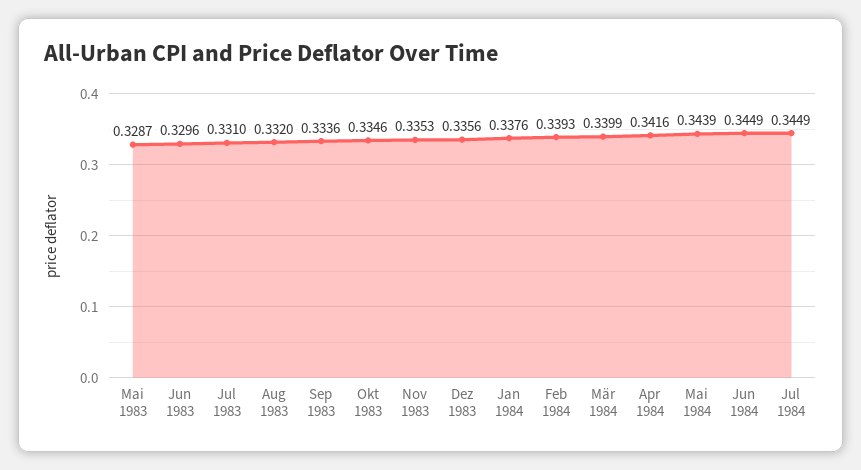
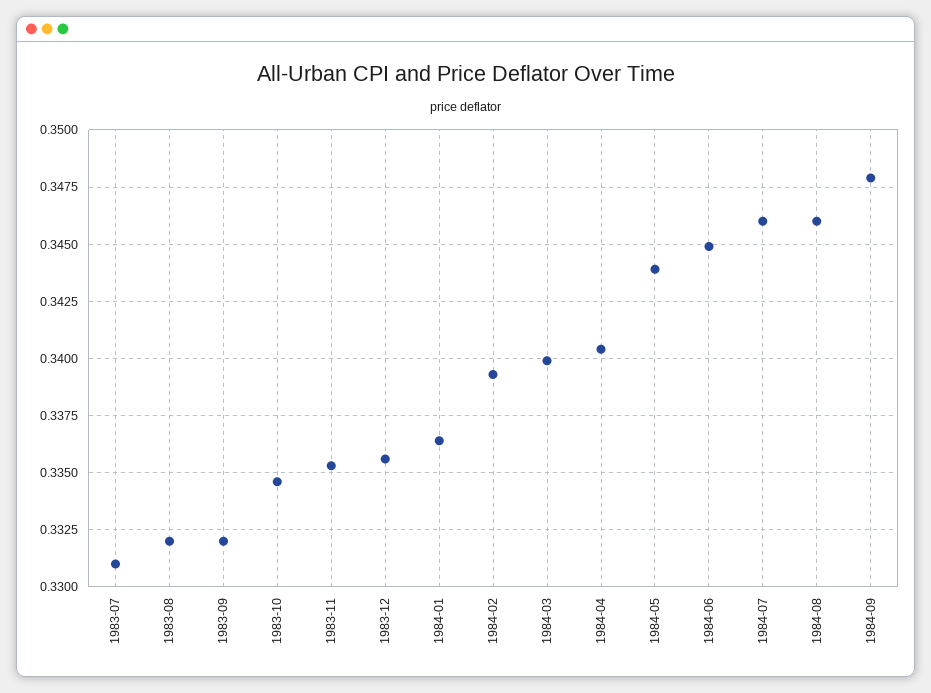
Mai 1983: 0.3287 -> none
Jun 1983: 0.3296 -> none
Sep 1983: 0.3336 -> 0.332
Jan 1984: 0.3376 -> 0.3365
Apr 1984: 0.3416 -> 0.3405
Jul 1984: 0.3449 -> 0.346
1984-08: none -> 0.346
1984-09: none -> 0.348

